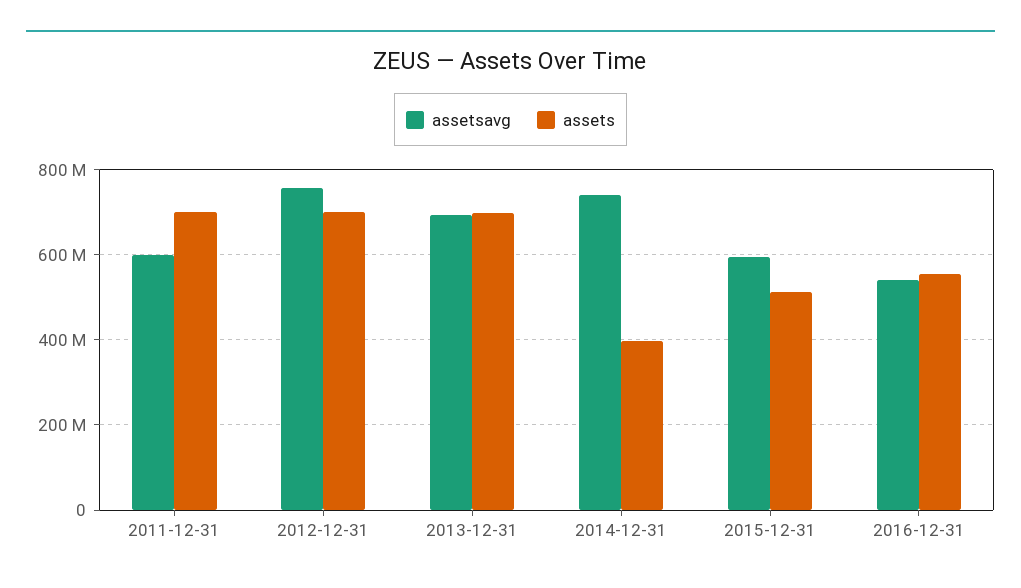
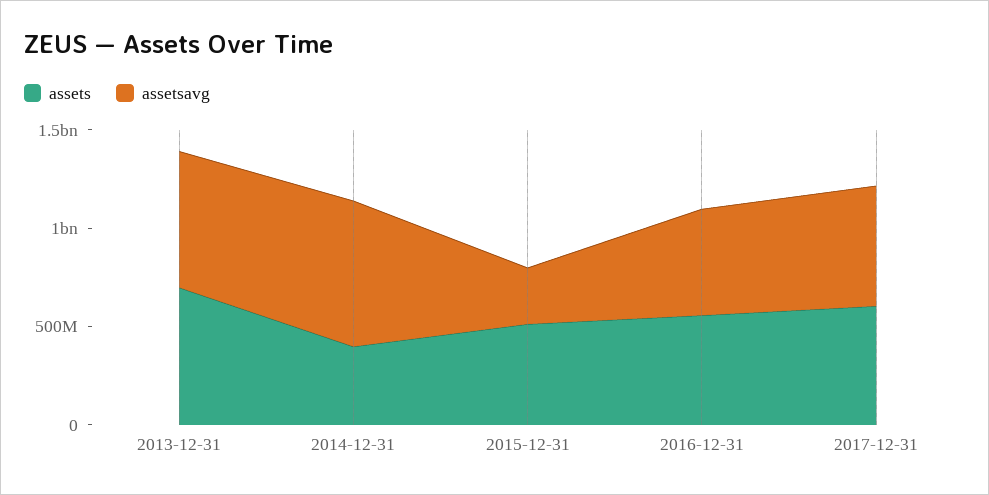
assetsavg, 2011-12-31: 600000000 -> none
assets, 2011-12-31: 700000000 -> none
assetsavg, 2012-12-31: 760000000 -> none
assets, 2012-12-31: 700000000 -> none
assetsavg, 2015-12-31: 600000000 -> 300000000
assets, 2017-12-31: none -> 600000000
assetsavg, 2017-12-31: none -> 600000000

